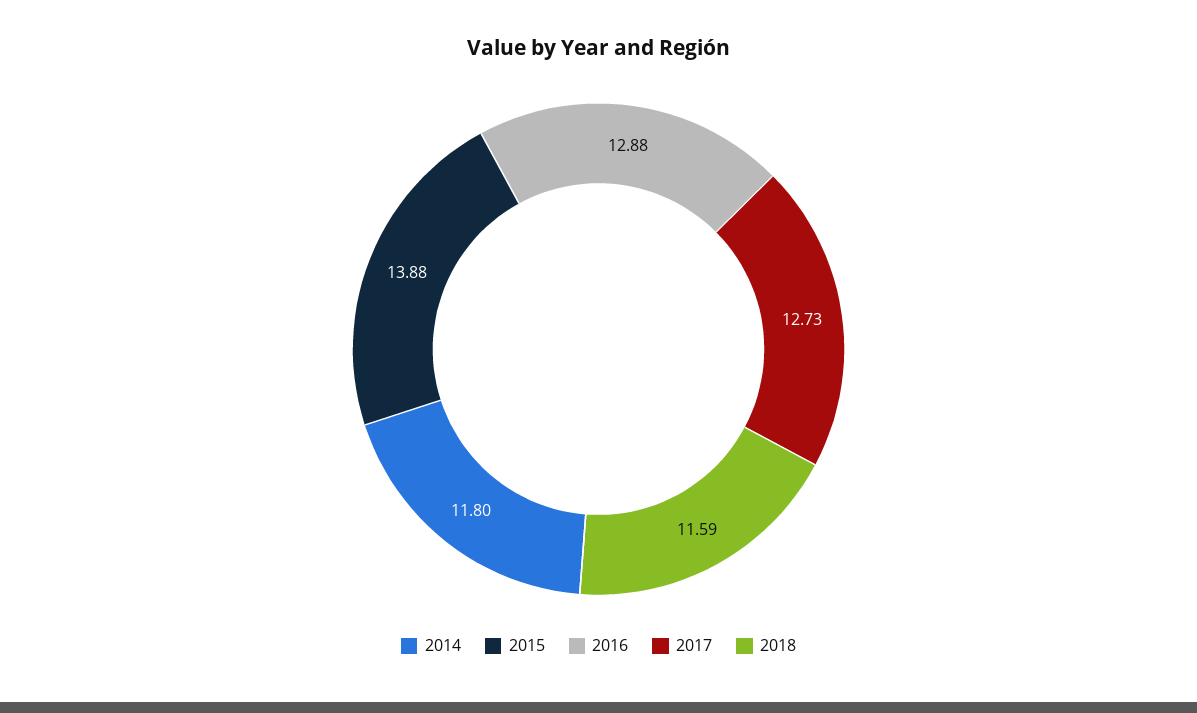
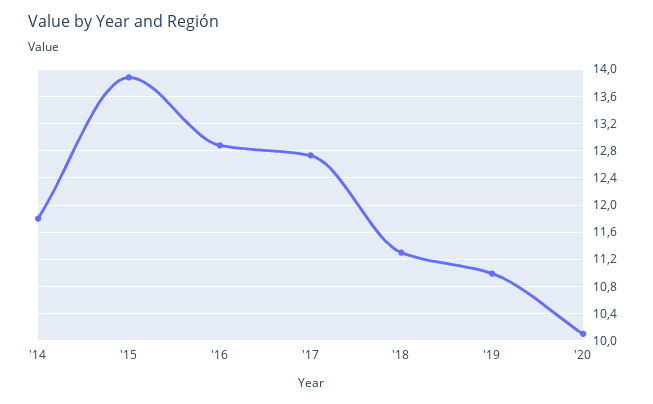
2018: 11.59 -> 11.3
'19: none -> 11
'20: none -> 10.1

